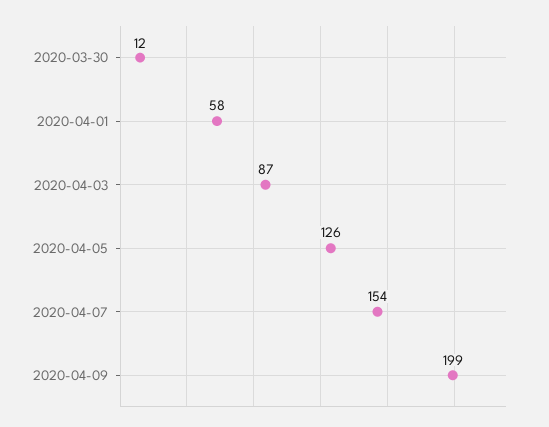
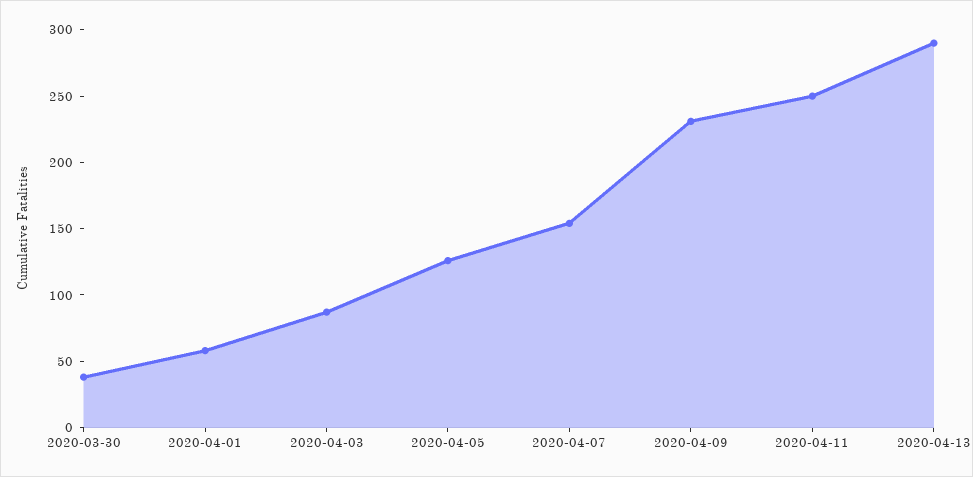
2020-03-30: 12 -> 40
2020-04-09: 199 -> 230
2020-04-11: none -> 250
2020-04-13: none -> 290

